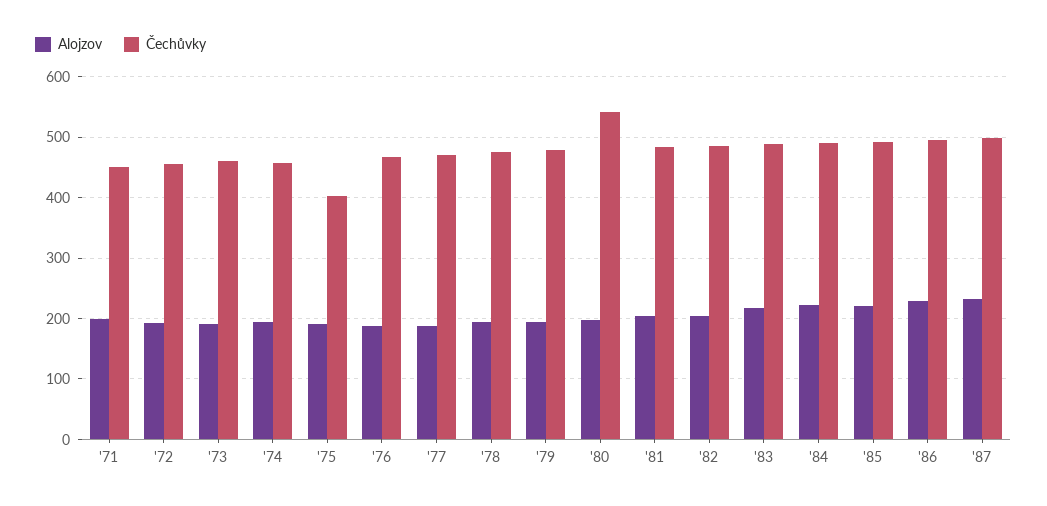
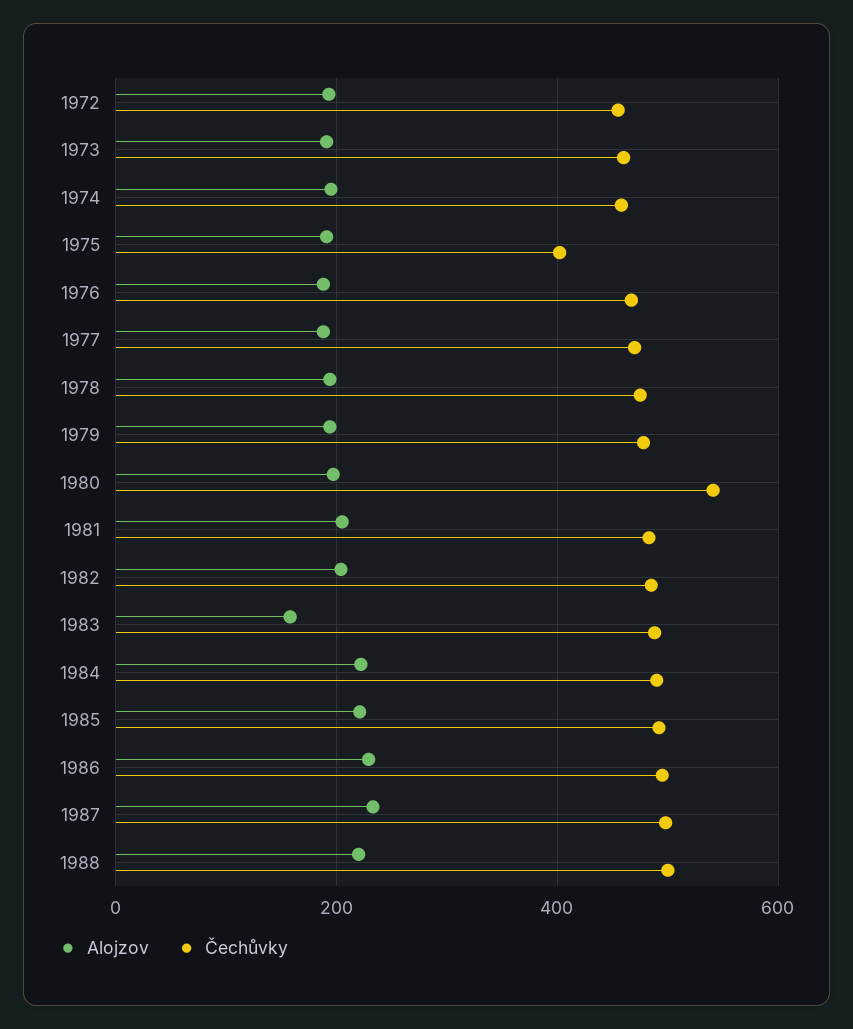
Alojzov, '71: 200 -> none
Čechůvky, '71: 450 -> none
Alojzov, '83: 220 -> 160
Alojzov, 1988: none -> 220
Čechůvky, 1988: none -> 500

